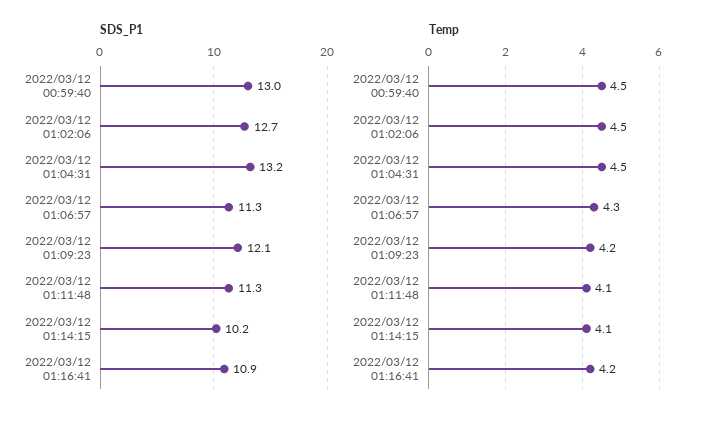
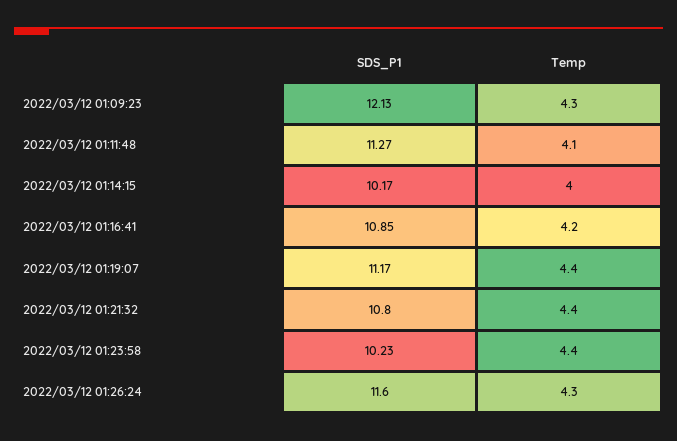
SDS_P1, 2022/03/12 00:59:40: 13 -> none
SDS_P1, 2022/03/12 01:02:06: 12.7 -> none
SDS_P1, 2022/03/12 01:04:31: 13.2 -> none
SDS_P1, 2022/03/12 01:06:57: 11.3 -> none
Temp, 2022/03/12 00:59:40: 4.5 -> none
Temp, 2022/03/12 01:02:06: 4.5 -> none
Temp, 2022/03/12 01:04:31: 4.5 -> none
Temp, 2022/03/12 01:06:57: 4.3 -> none
Temp, 2022/03/12 01:09:23: 4.2 -> 4.3
Temp, 2022/03/12 01:14:15: 4.1 -> 4
SDS_P1, 2022/03/12 01:19:07: none -> 11.17
Temp, 2022/03/12 01:19:07: none -> 4.4
SDS_P1, 2022/03/12 01:21:32: none -> 10.8
Temp, 2022/03/12 01:21:32: none -> 4.4
SDS_P1, 2022/03/12 01:23:58: none -> 10.23
Temp, 2022/03/12 01:23:58: none -> 4.4
SDS_P1, 2022/03/12 01:26:24: none -> 11.6
Temp, 2022/03/12 01:26:24: none -> 4.3

